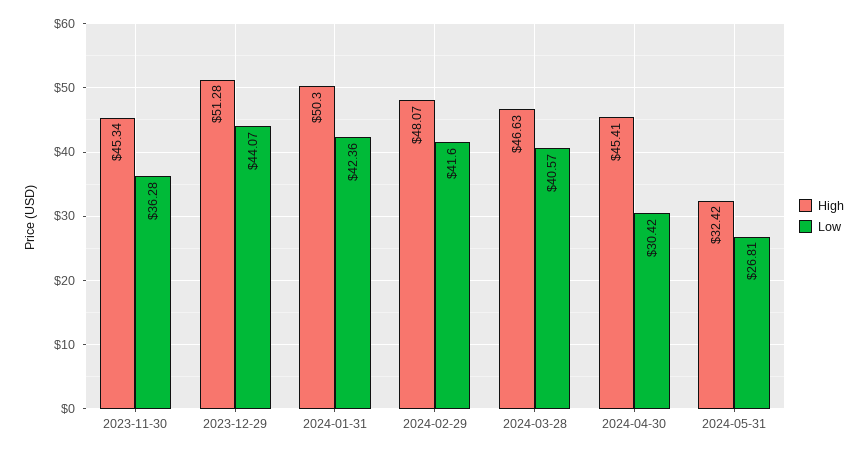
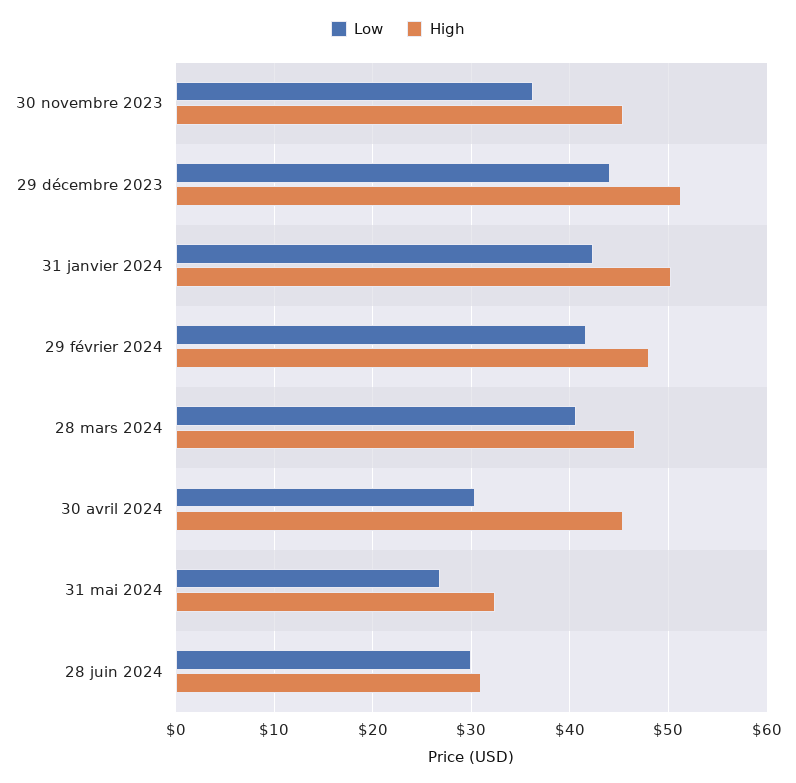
Low, 28 juin 2024: none -> 30
High, 28 juin 2024: none -> 31

